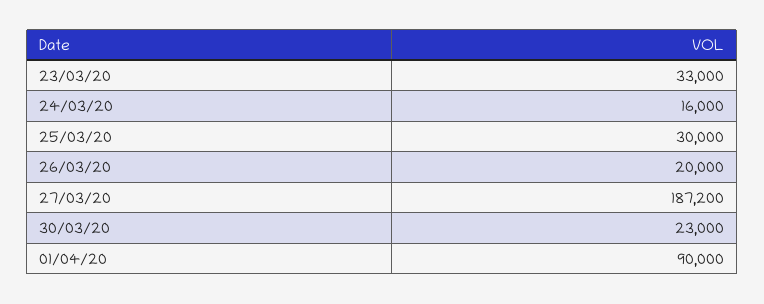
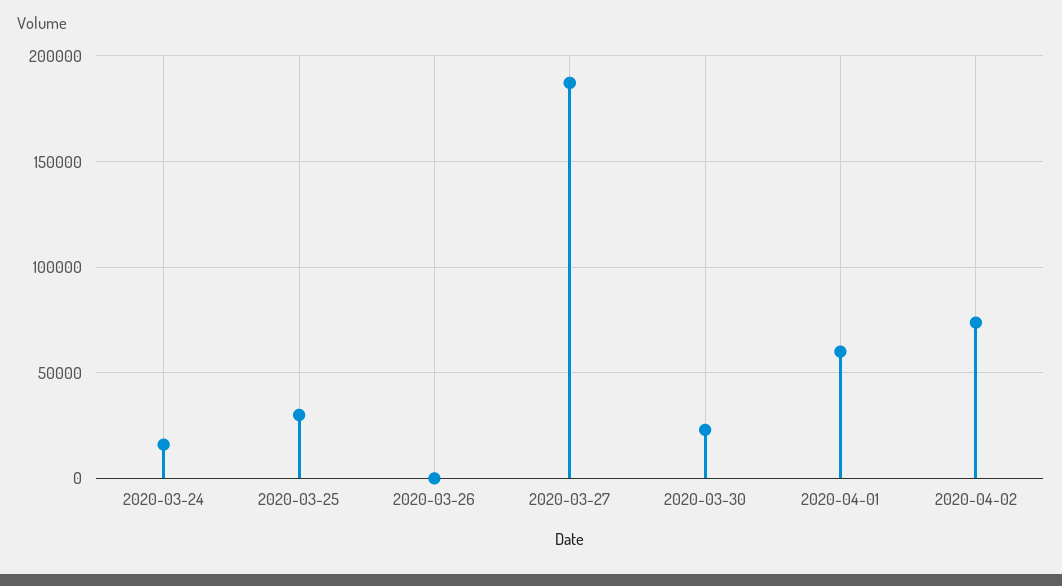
23/03/20: 33000 -> none
26/03/20: 20000 -> 0
01/04/20: 90000 -> 60000
2020-04-02: none -> 75000

